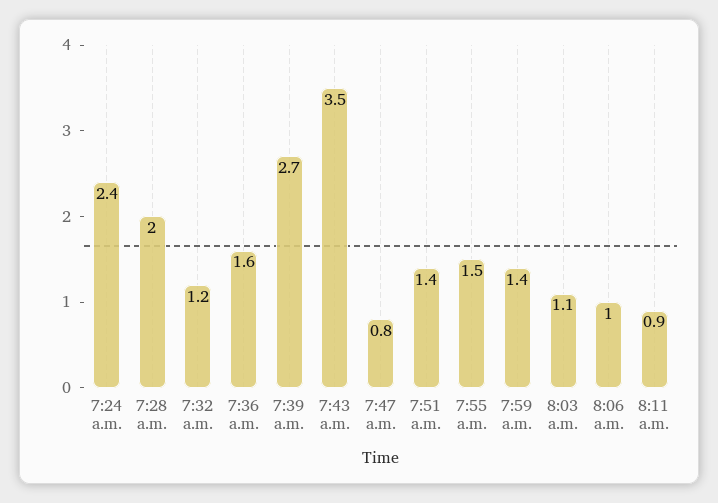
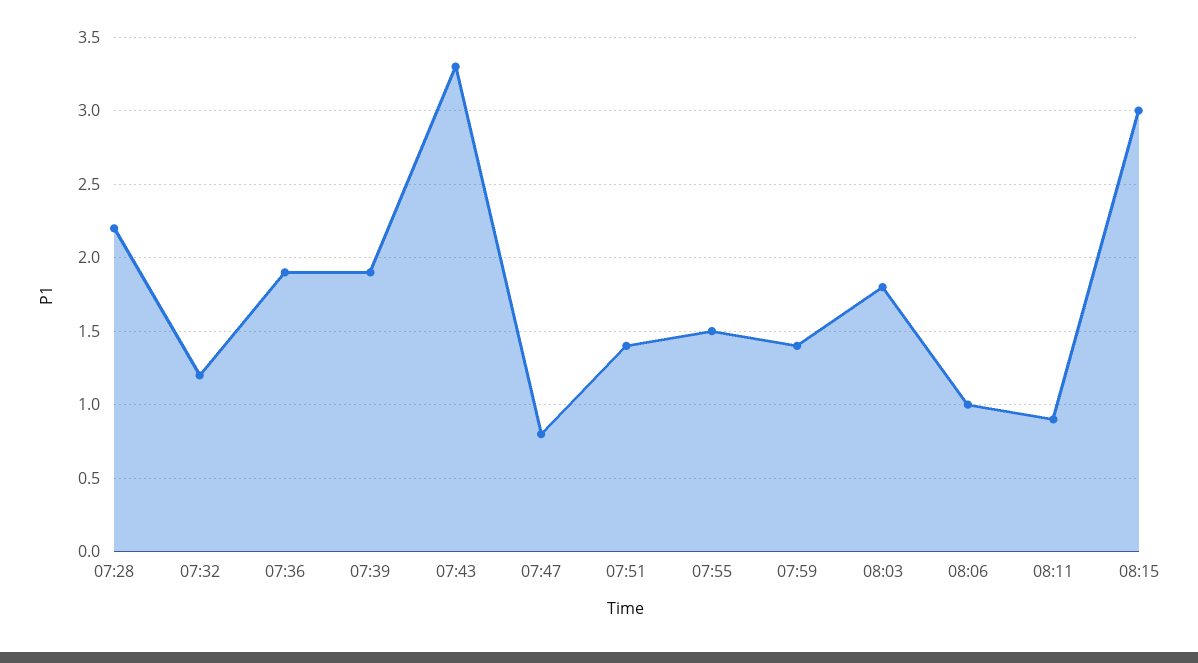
7:24 a.m.: 2.4 -> none
7:28 a.m.: 2 -> 2.2
7:36 a.m.: 1.6 -> 1.9
7:39 a.m.: 2.7 -> 1.9
7:43 a.m.: 3.5 -> 3.3
8:03 a.m.: 1.1 -> 1.8
08:15: none -> 3

